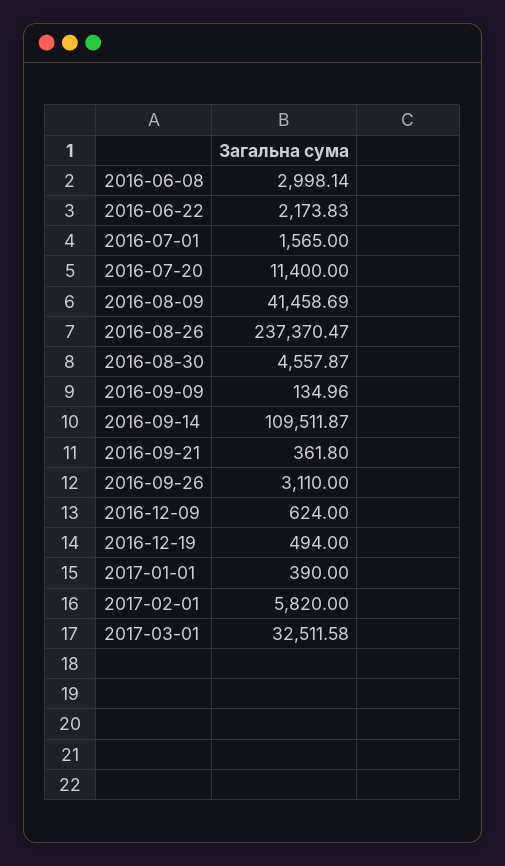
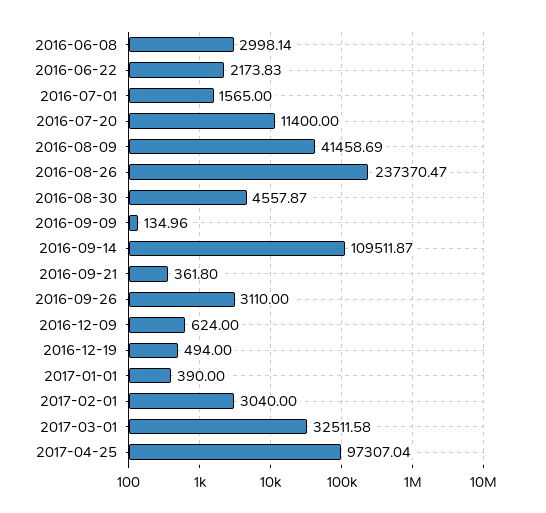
2017-02-01: 5820 -> 3040
2017-04-25: none -> 97307.04

